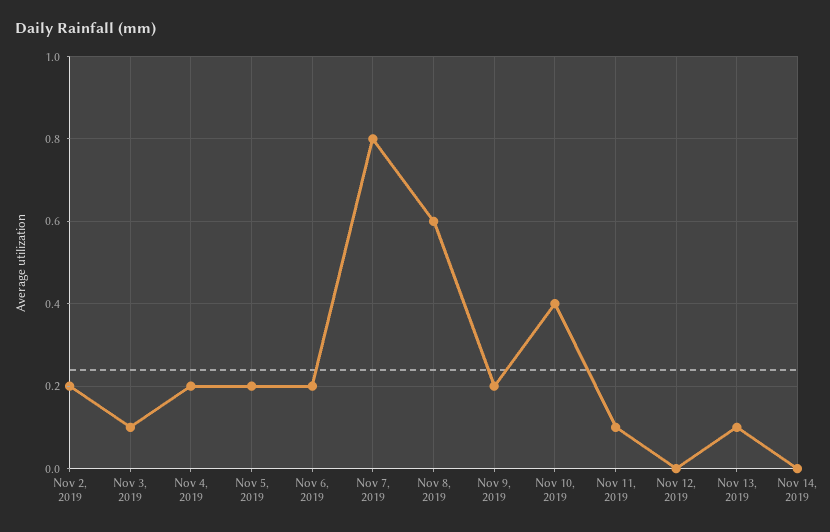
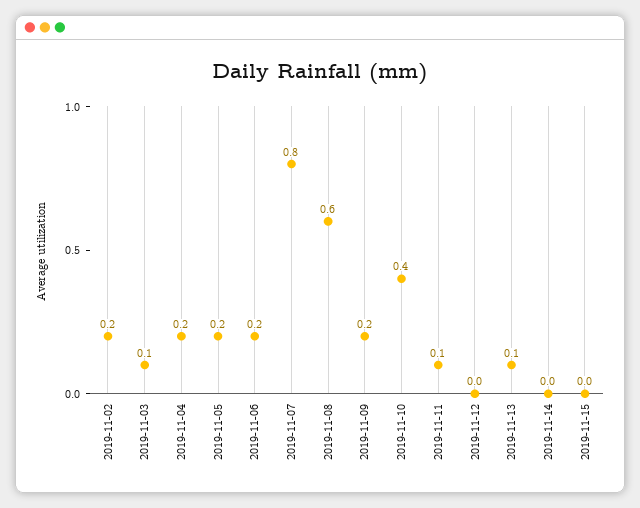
2019-11-15: none -> 0

